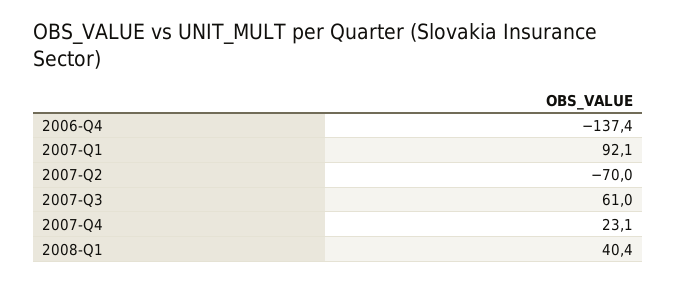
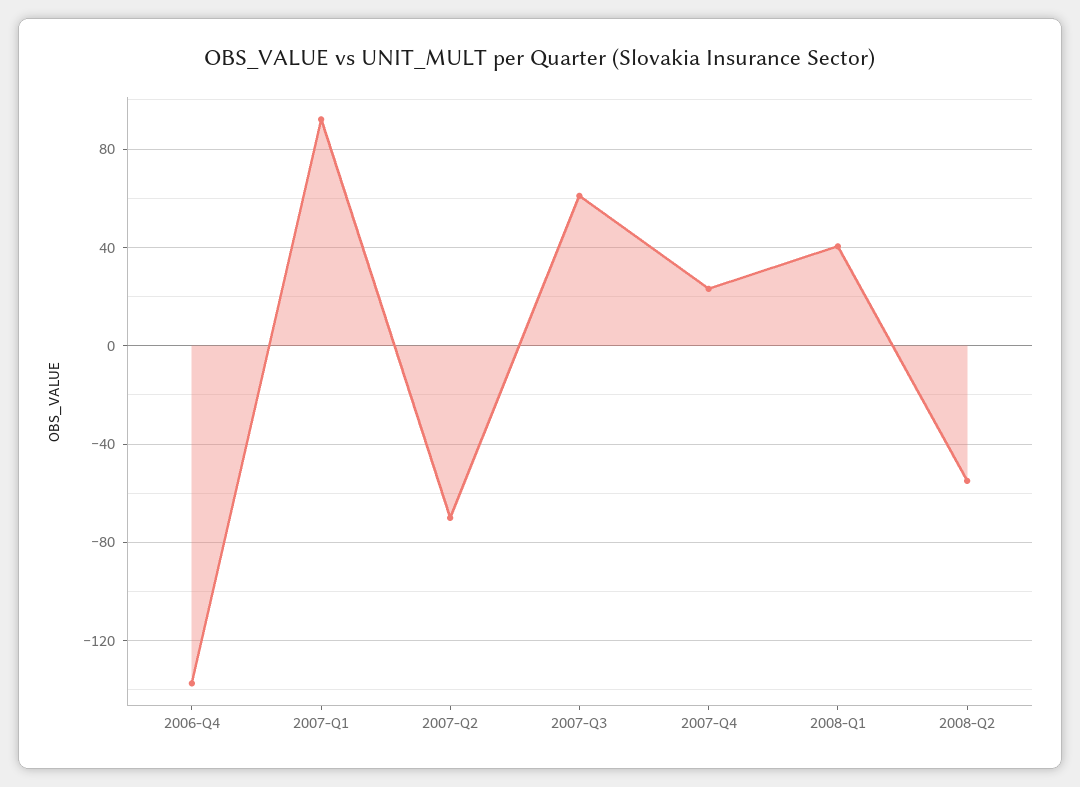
2008-Q2: none -> -55

